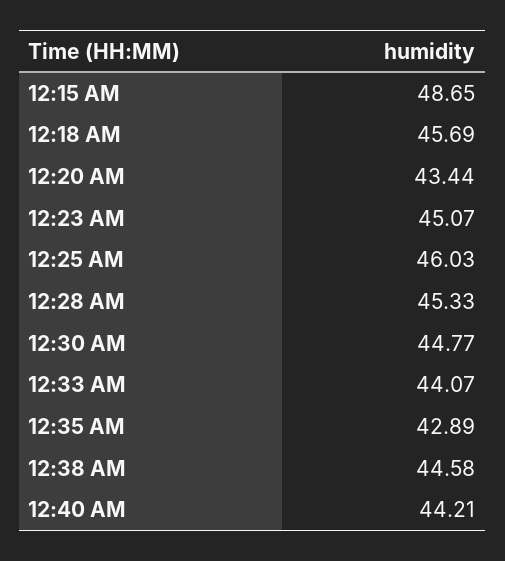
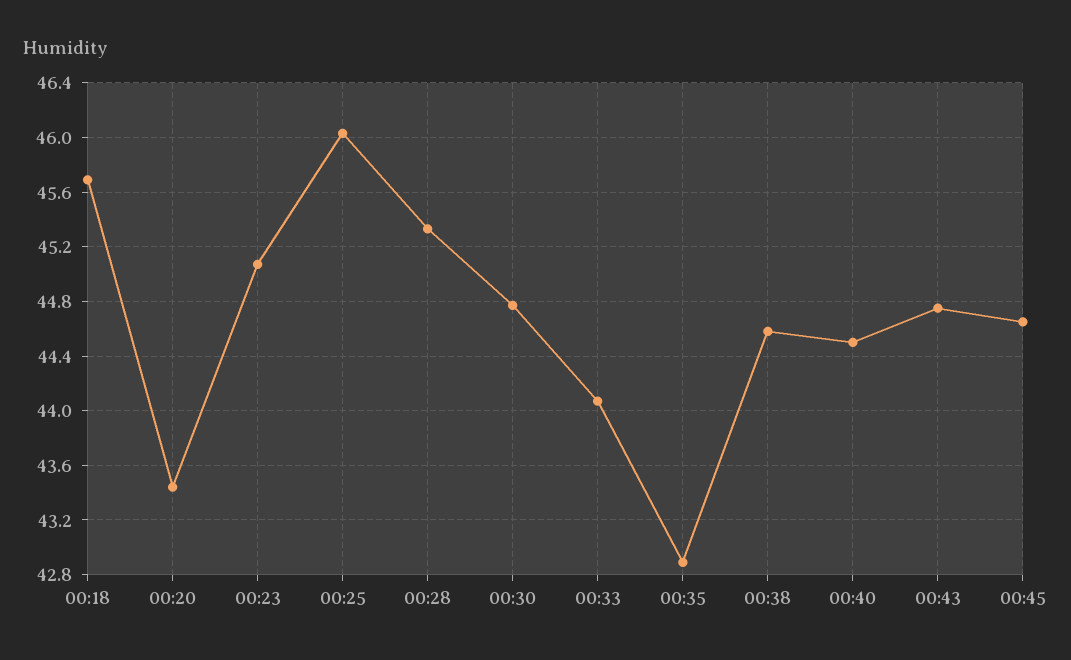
12:15 AM: 48.65 -> none
12:40 AM: 44.21 -> 44.5
00:43: none -> 44.75
00:45: none -> 44.65

